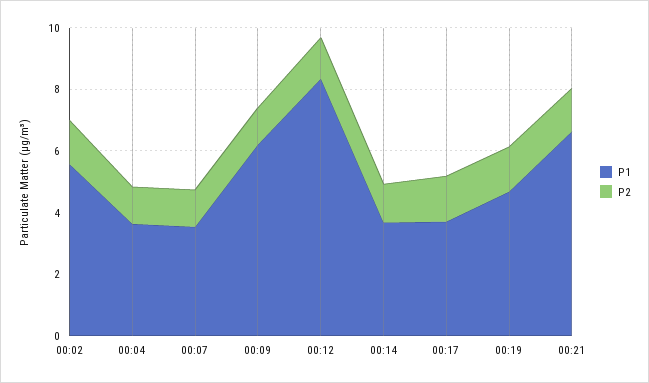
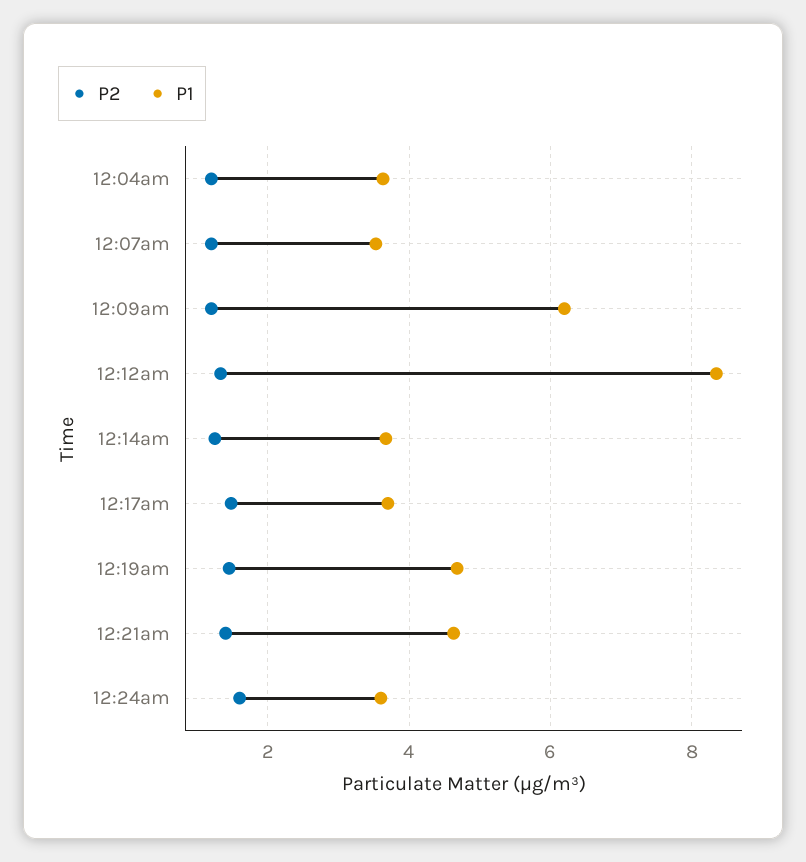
P1, 00:02: 5.5 -> none
P2, 00:02: 1.5 -> none
P1, 00:21: 6.5 -> 4.6
P2, 12:24am: none -> 1.6
P1, 12:24am: none -> 3.6

